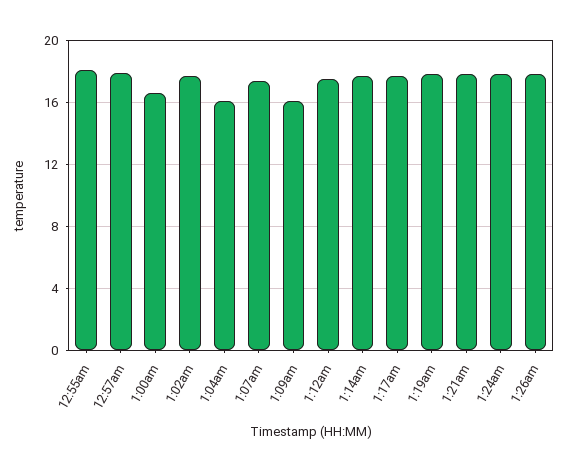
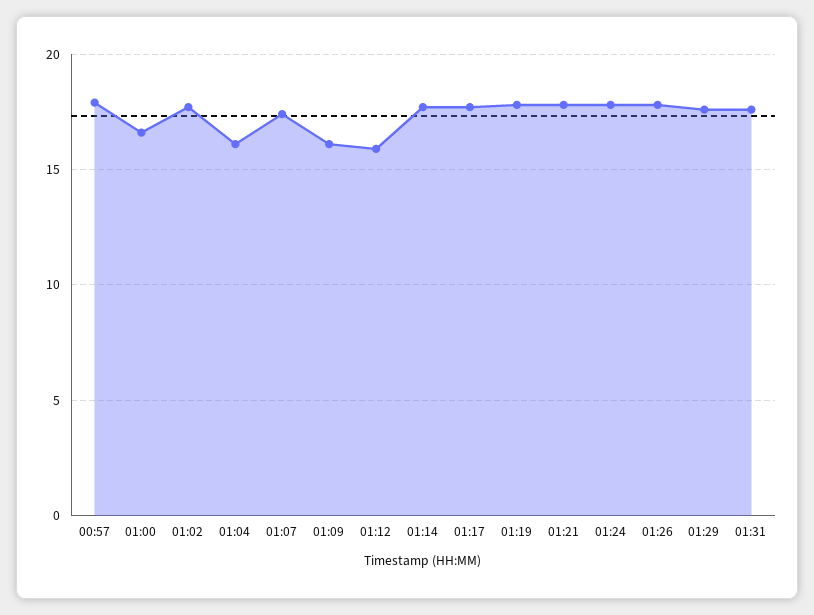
12:55am: 18 -> none
1:12am: 17.5 -> 16
01:29: none -> 17.5
01:31: none -> 17.5

